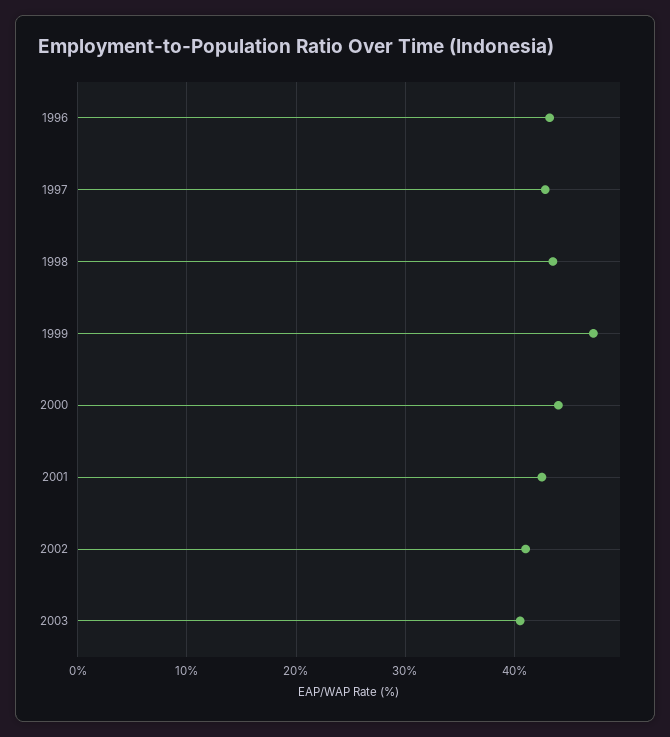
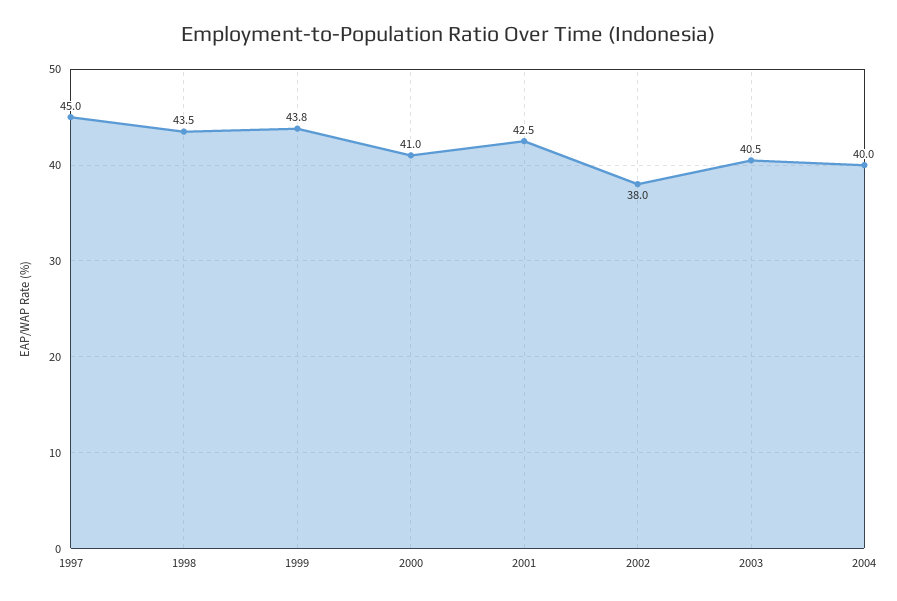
1996: 43 -> none
1997: 43 -> 45
1999: 47 -> 43.8
2000: 44 -> 41
2002: 41 -> 38
2004: none -> 40

